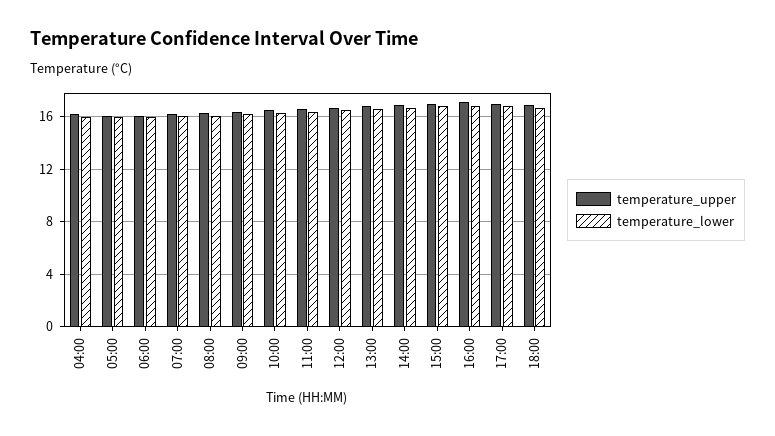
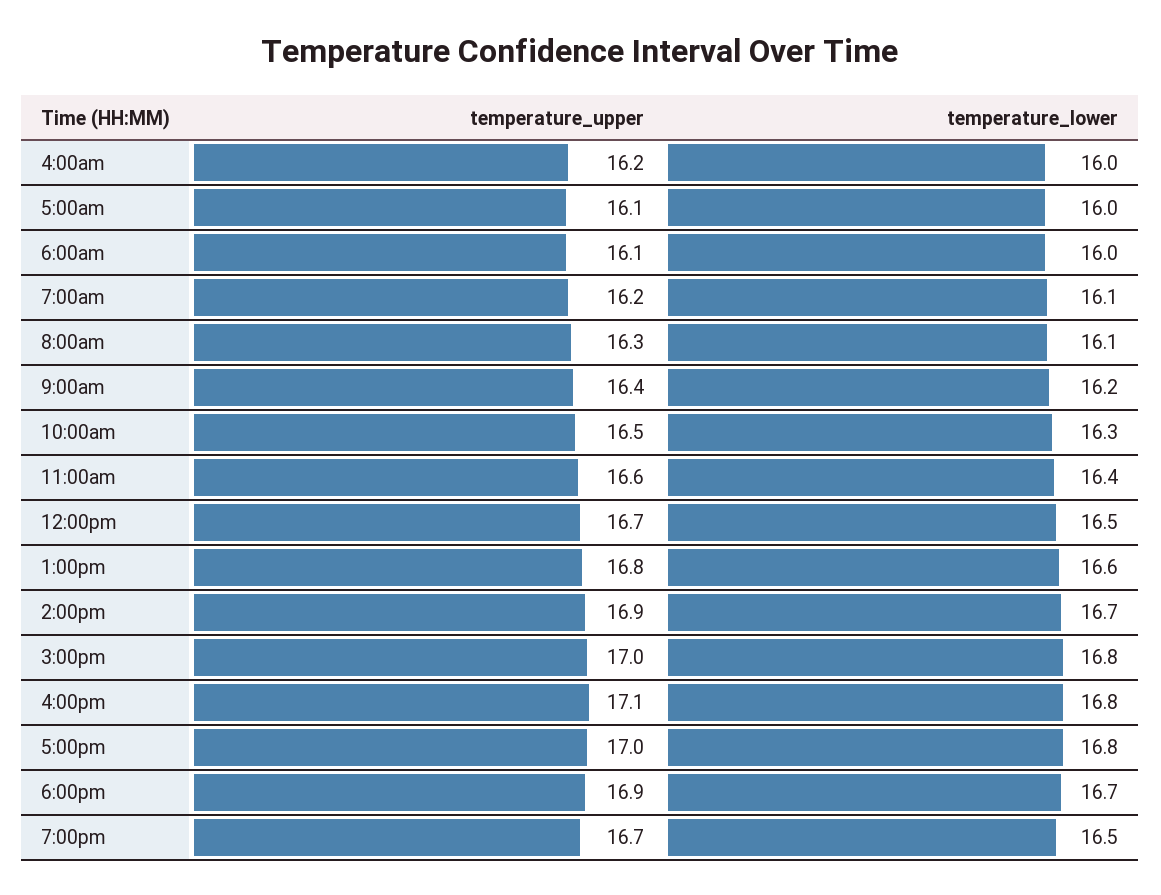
temperature_upper, 7:00pm: none -> 16.7
temperature_lower, 7:00pm: none -> 16.5

